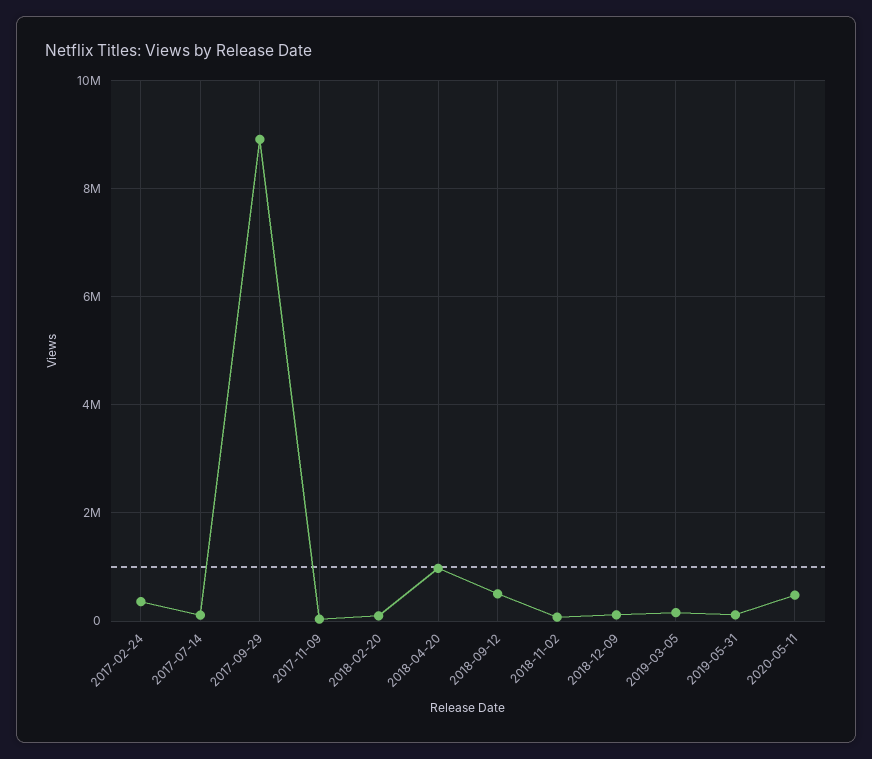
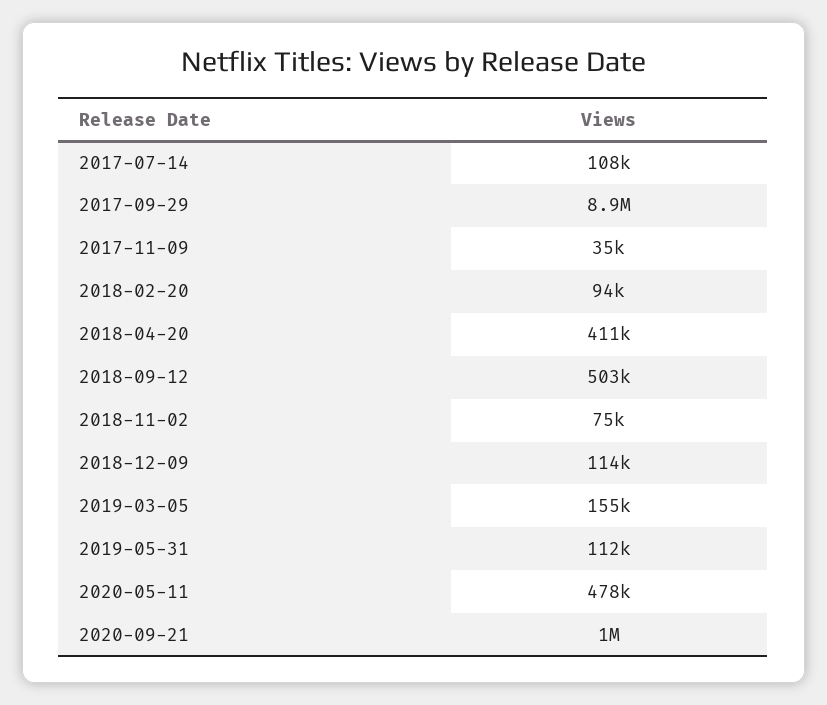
2017-02-24: 400000 -> none
2018-04-20: 1000000 -> 411000
2020-09-21: none -> 1000000

